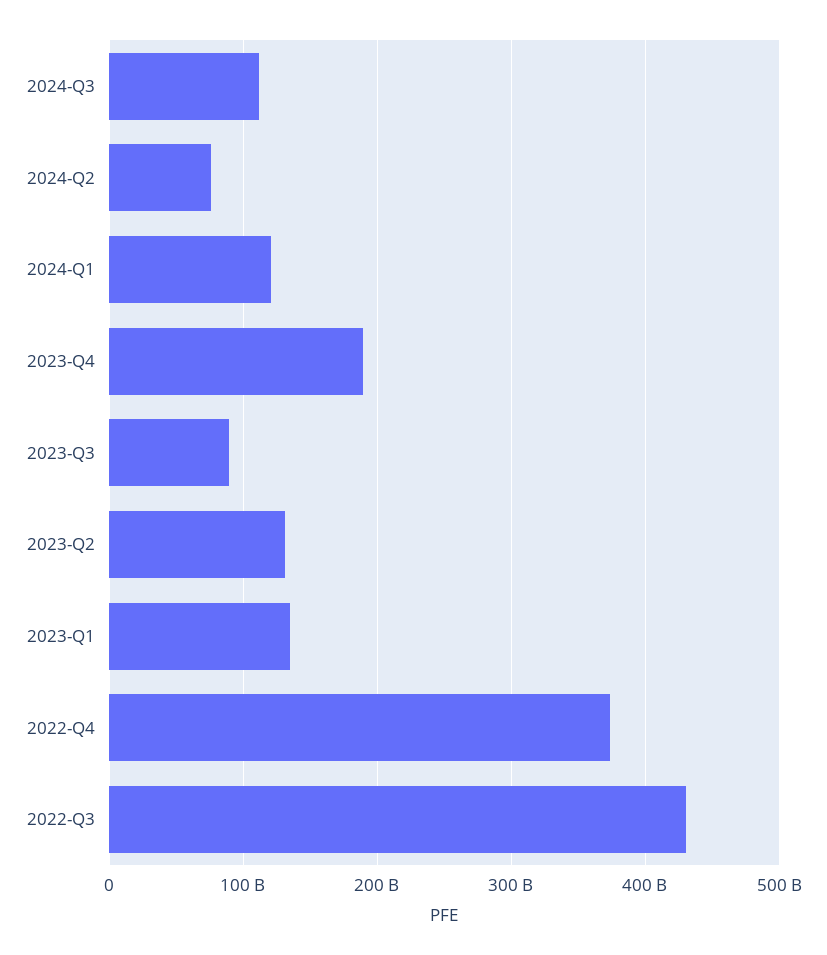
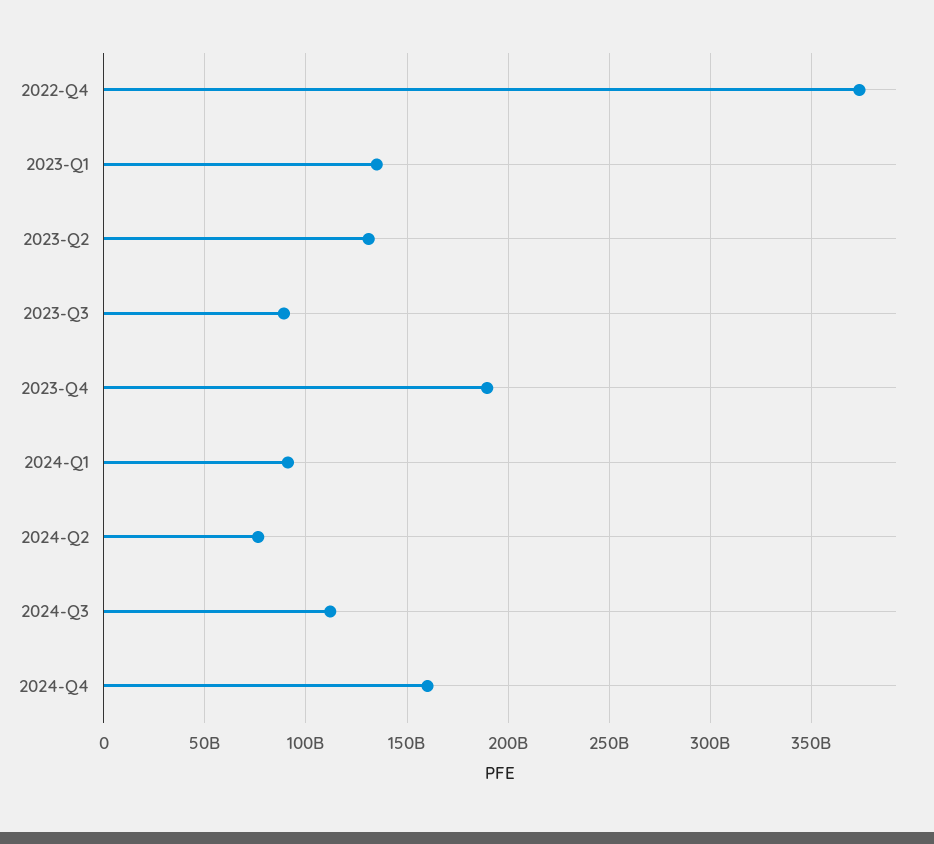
2024-Q1: 120000000000 -> 90000000000
2022-Q3: 430000000000 -> none
2024-Q4: none -> 160000000000

